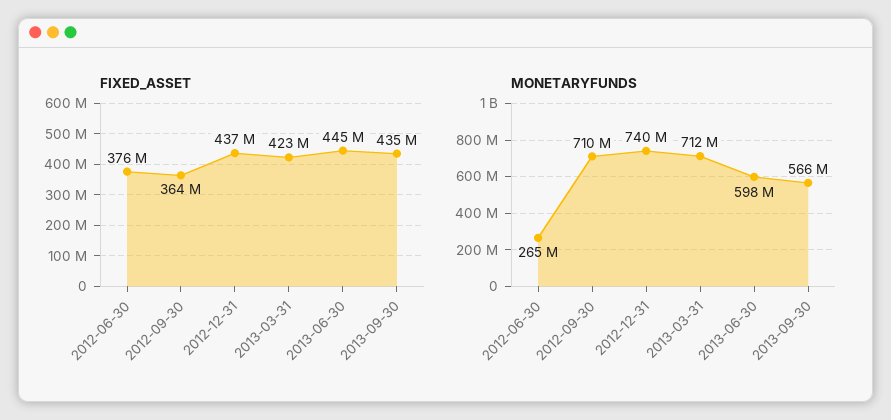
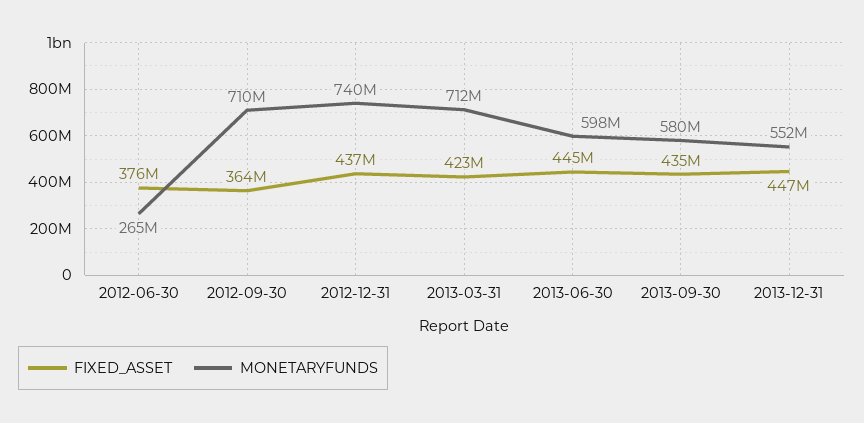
MONETARYFUNDS, 2013-09-30: 566000000 -> 580000000
FIXED_ASSET, 2013-12-31: none -> 447000000
MONETARYFUNDS, 2013-12-31: none -> 552000000

